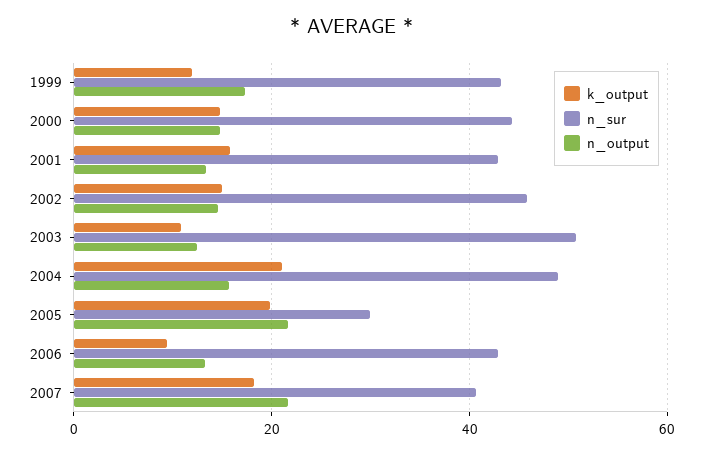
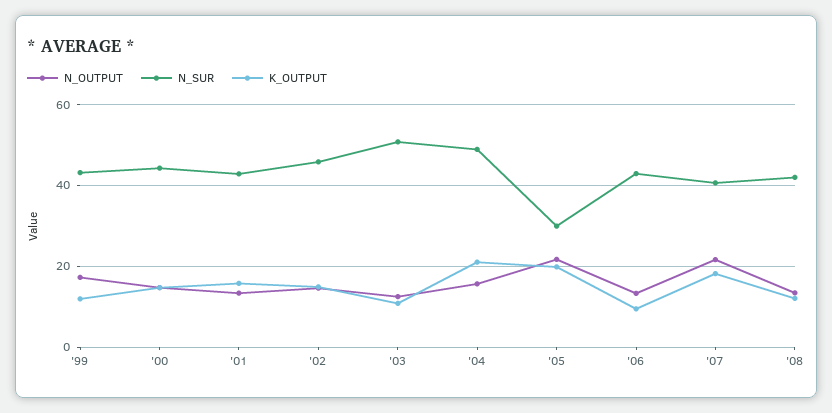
n_output, '08: none -> 14
n_sur, '08: none -> 42
k_output, '08: none -> 12

